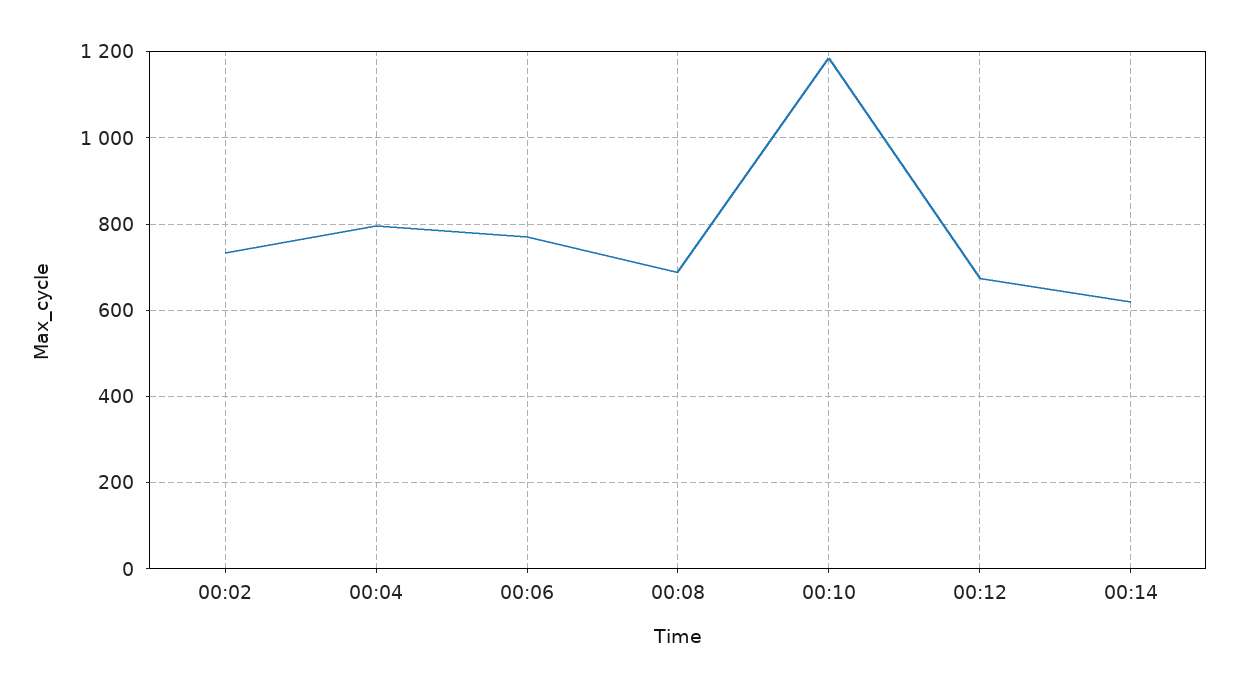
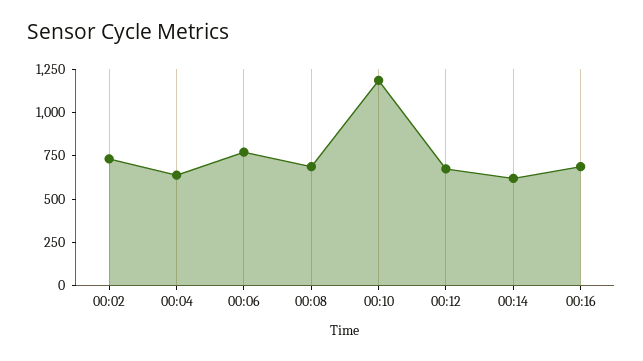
00:04: 800 -> 650
00:16: none -> 700

